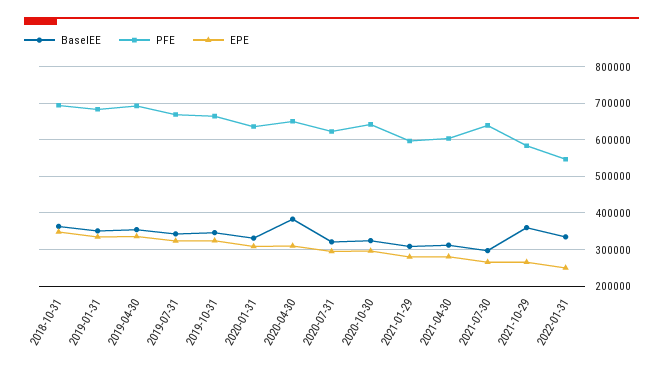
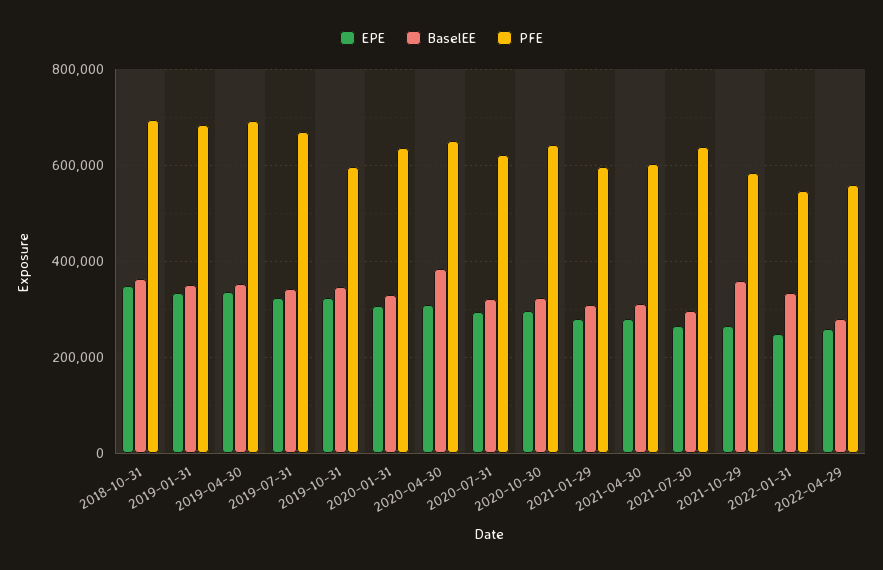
PFE, 2019-10-31: 660000 -> 600000
EPE, 2022-04-29: none -> 260000
BaselEE, 2022-04-29: none -> 280000
PFE, 2022-04-29: none -> 560000

